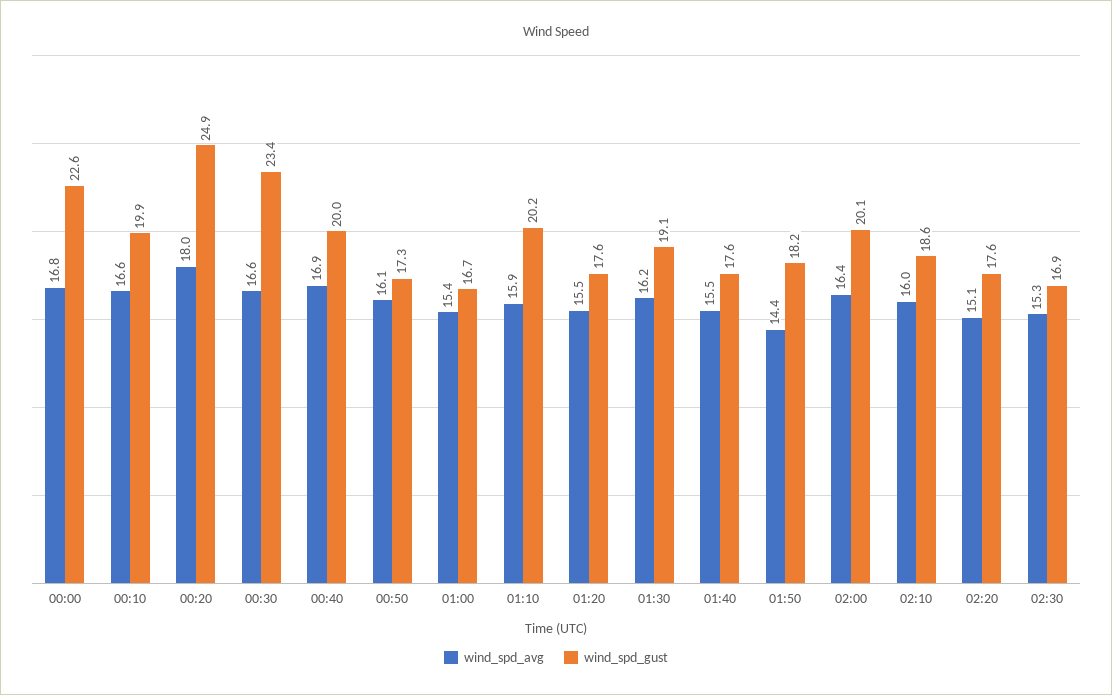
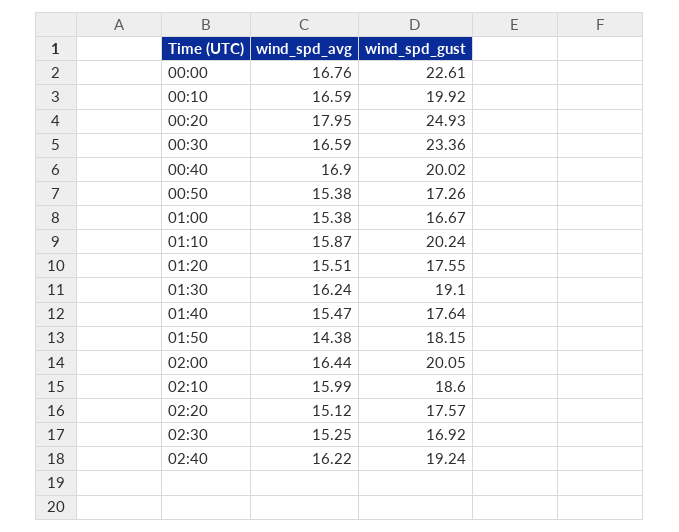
wind_spd_avg, 00:50: 16.1 -> 15.38
wind_spd_avg, 02:40: none -> 16.22
wind_spd_gust, 02:40: none -> 19.24

